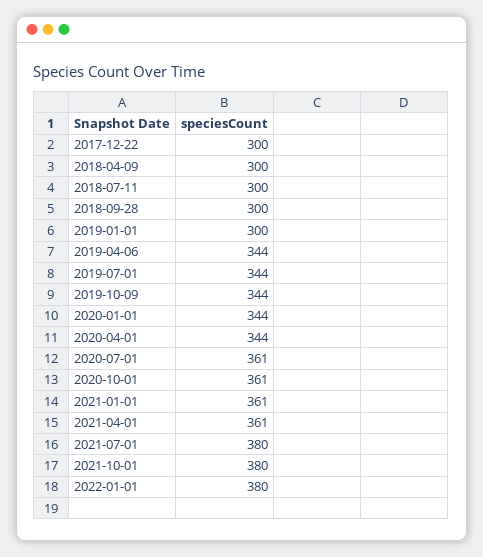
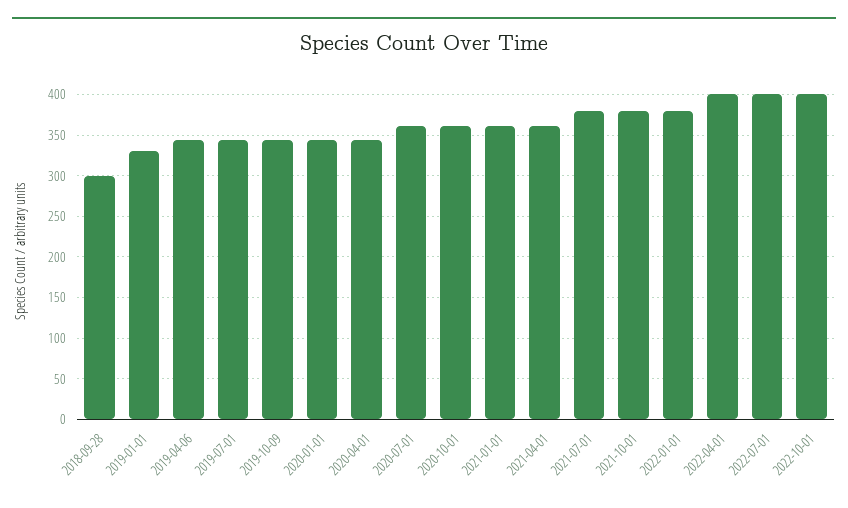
2017-12-22: 300 -> none
2018-04-09: 300 -> none
2018-07-11: 300 -> none
2019-01-01: 300 -> 330
2022-04-01: none -> 400
2022-07-01: none -> 400
2022-10-01: none -> 400

